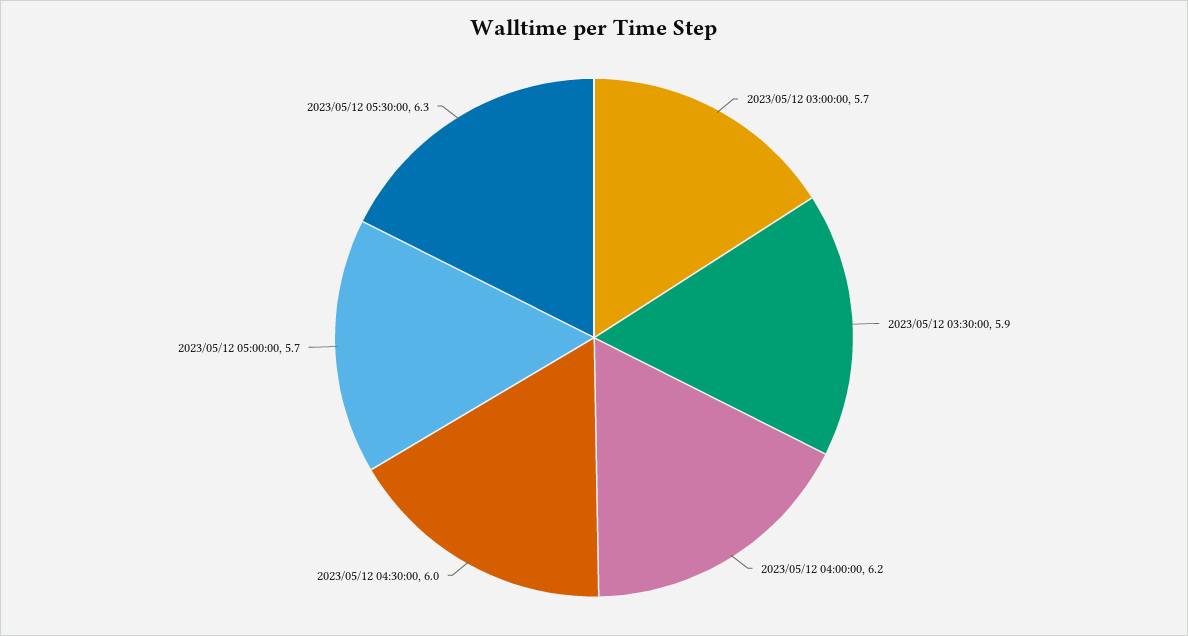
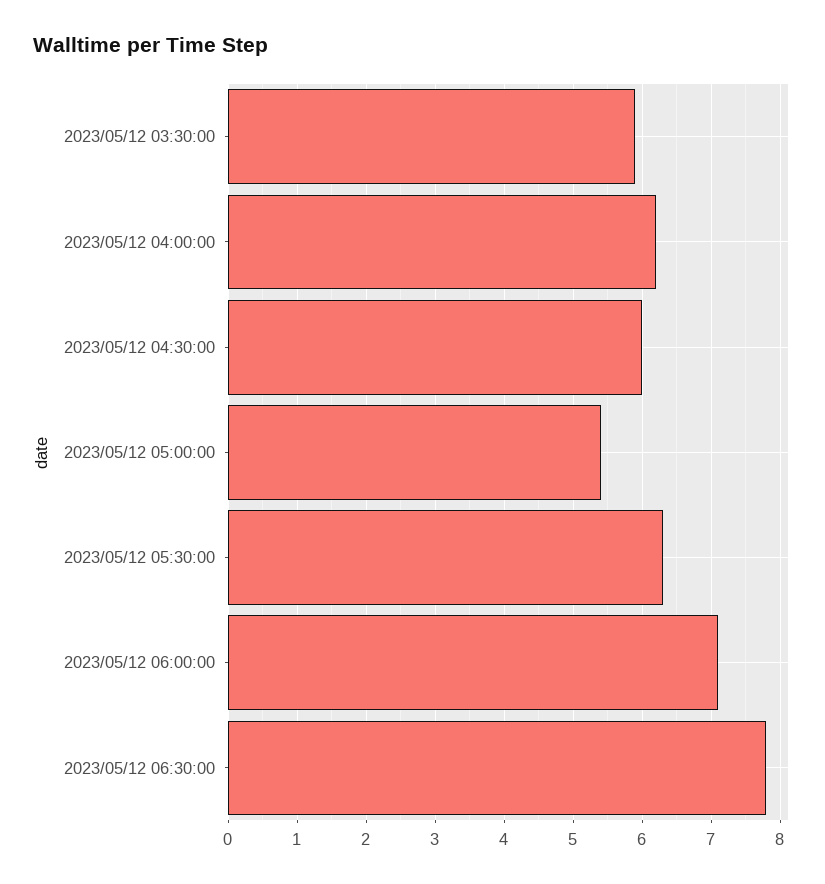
2023/05/12 03:00:00: 5.7 -> none
2023/05/12 05:00:00: 5.7 -> 5.4
2023/05/12 06:00:00: none -> 7.1
2023/05/12 06:30:00: none -> 7.8

